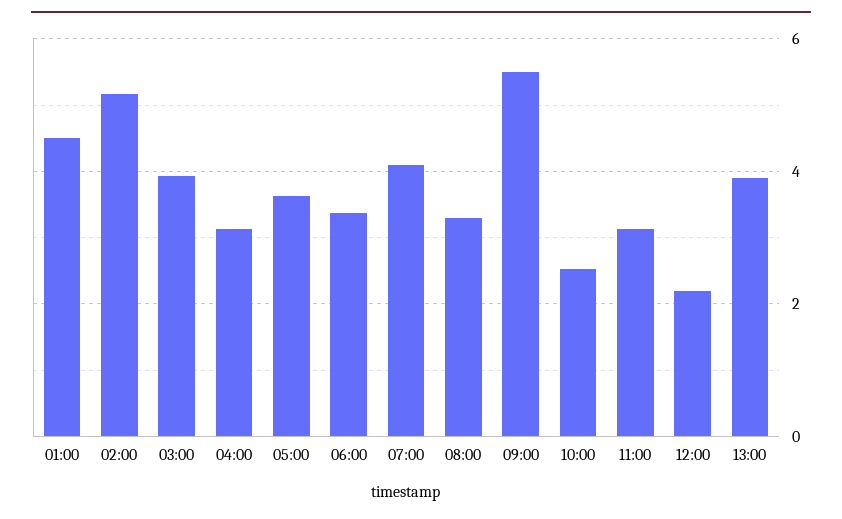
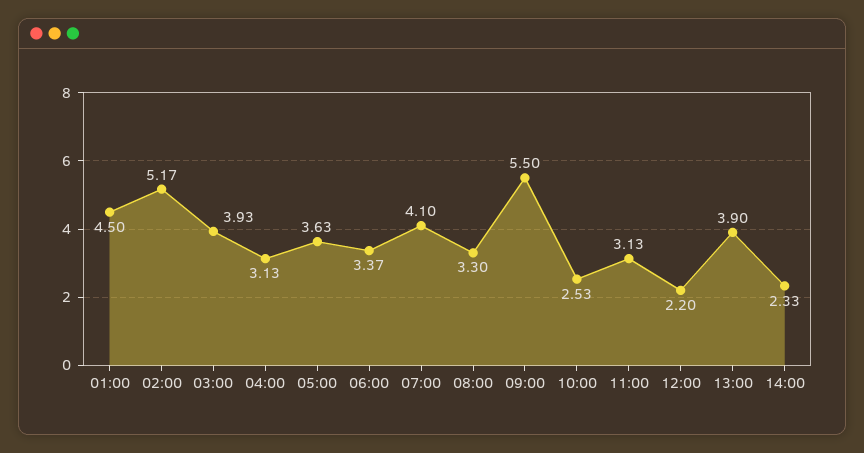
14:00: none -> 2.33

